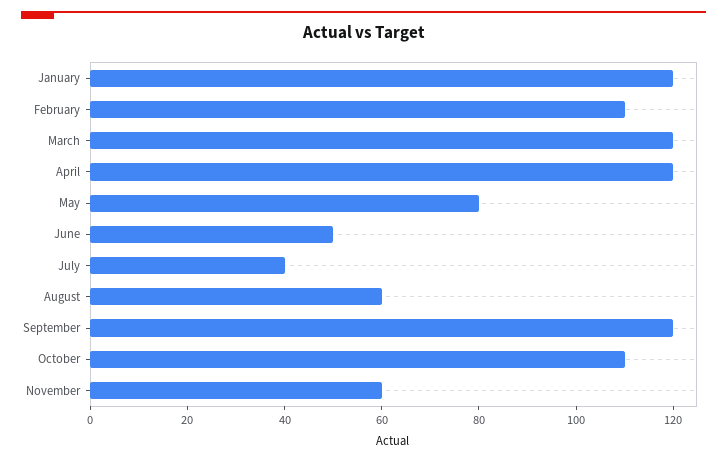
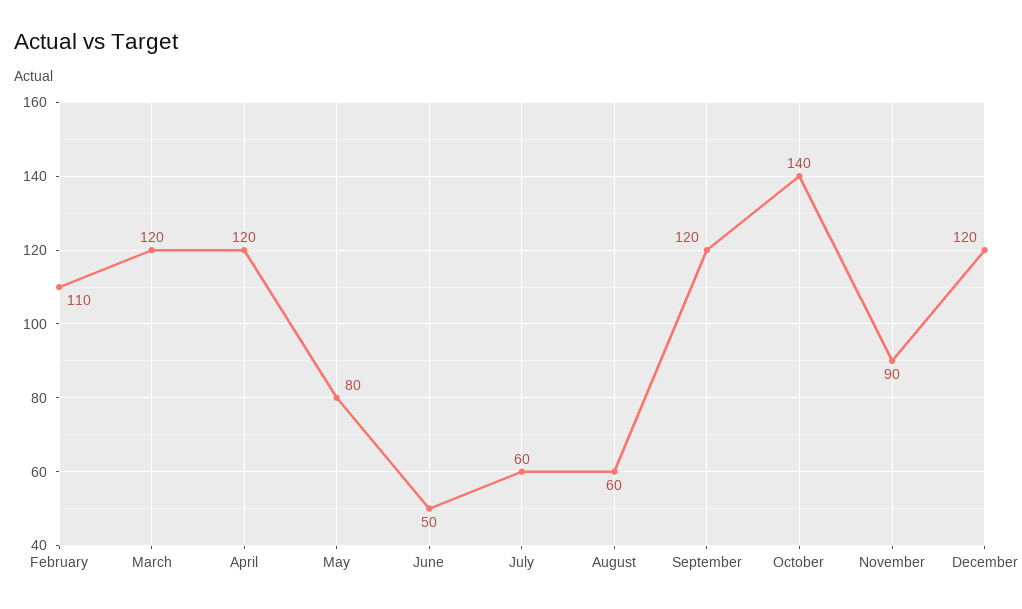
January: 120 -> none
July: 40 -> 60
October: 110 -> 140
November: 60 -> 90
December: none -> 120

